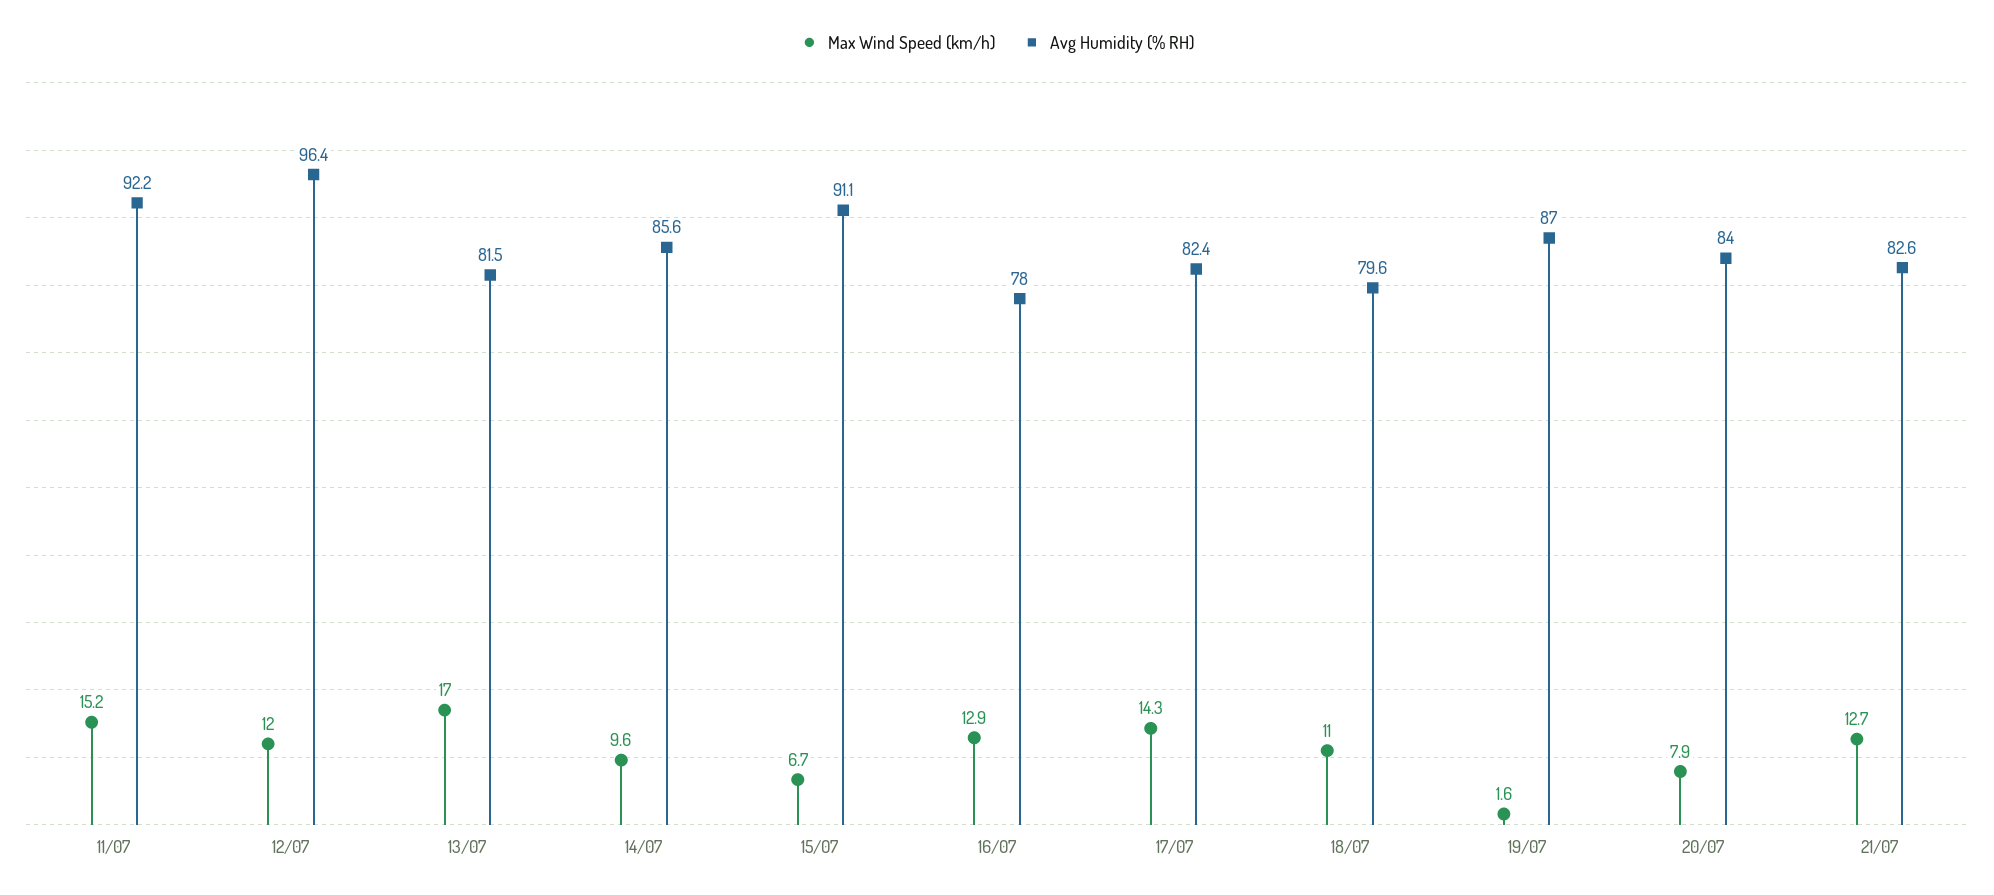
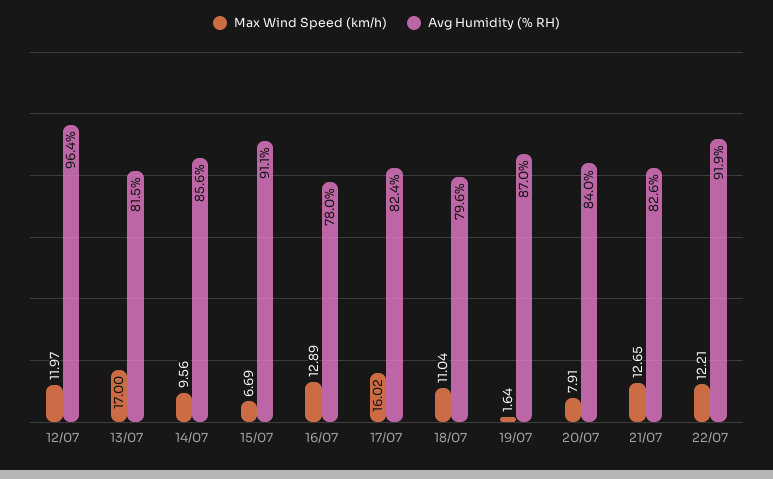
Max Wind Speed (km/h), 11/07: 15.2 -> none
Avg Humidity (% RH), 11/07: 92.2 -> none
Max Wind Speed (km/h), 17/07: 14.3 -> 16.02
Max Wind Speed (km/h), 22/07: none -> 12.21
Avg Humidity (% RH), 22/07: none -> 91.9

